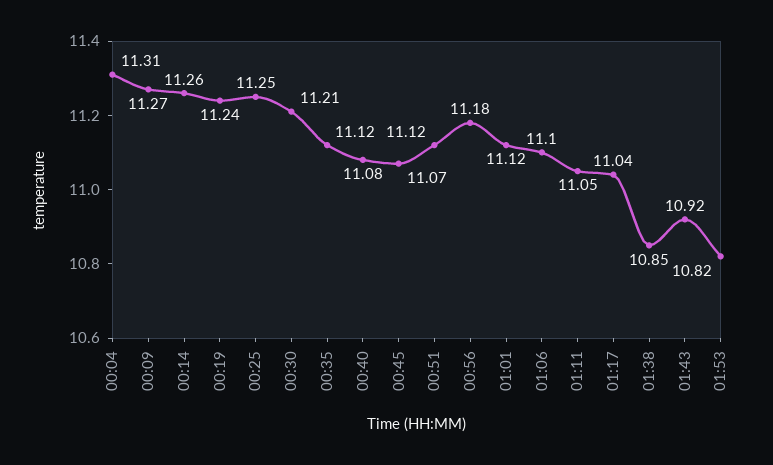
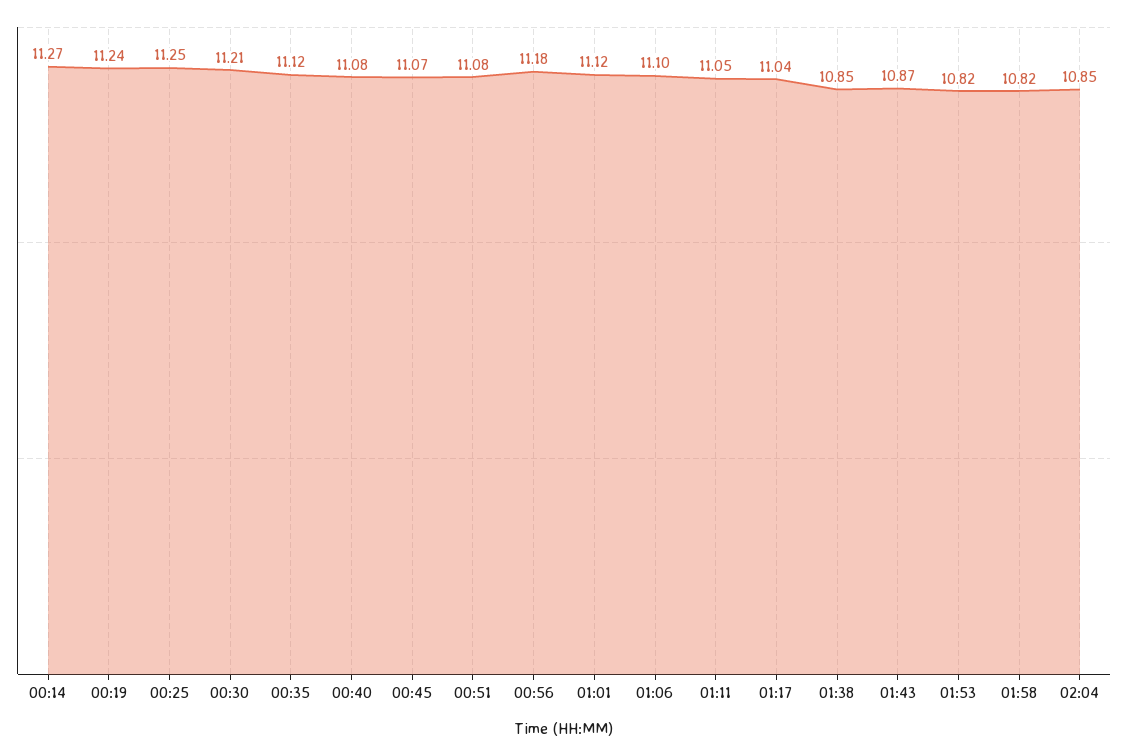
00:04: 11.31 -> none
00:09: 11.27 -> none
00:14: 11.26 -> 11.27
00:51: 11.12 -> 11.08
01:43: 10.92 -> 10.87
01:58: none -> 10.82
02:04: none -> 10.85

